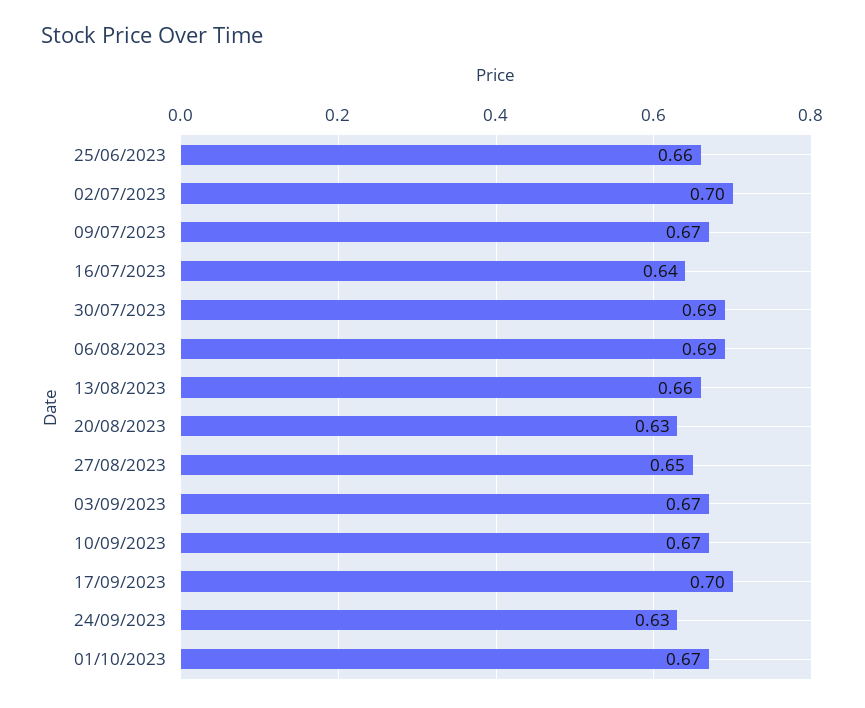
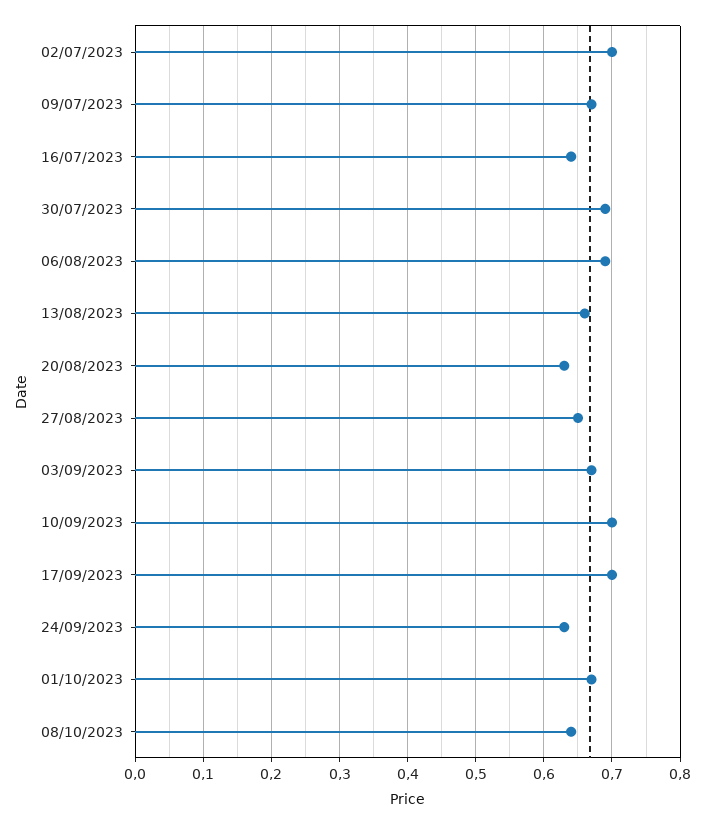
25/06/2023: 0.66 -> none
10/09/2023: 0.67 -> 0.7
08/10/2023: none -> 0.64

